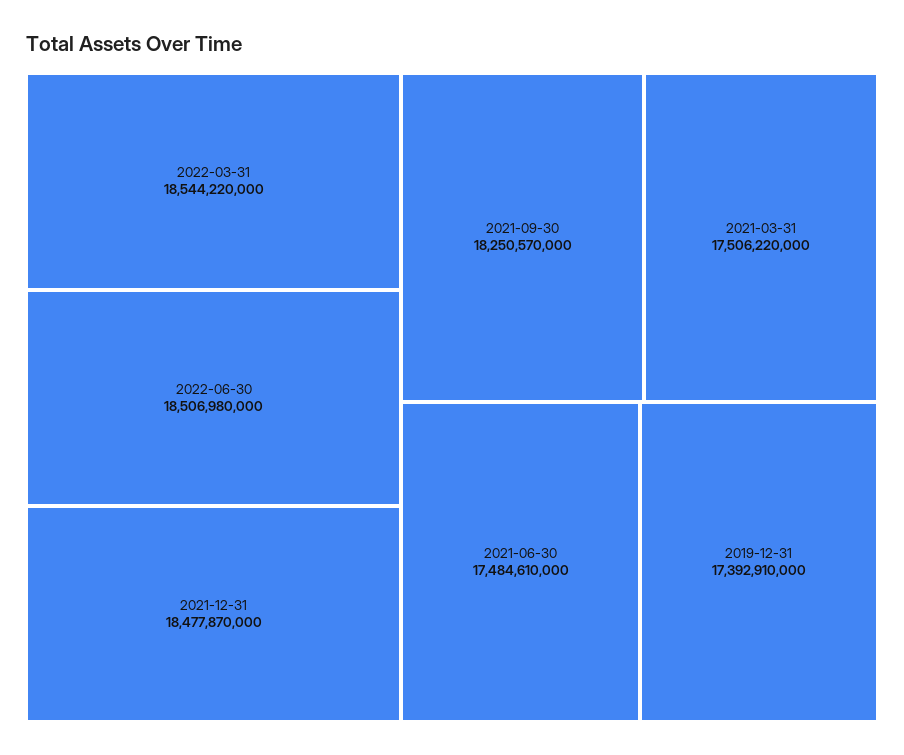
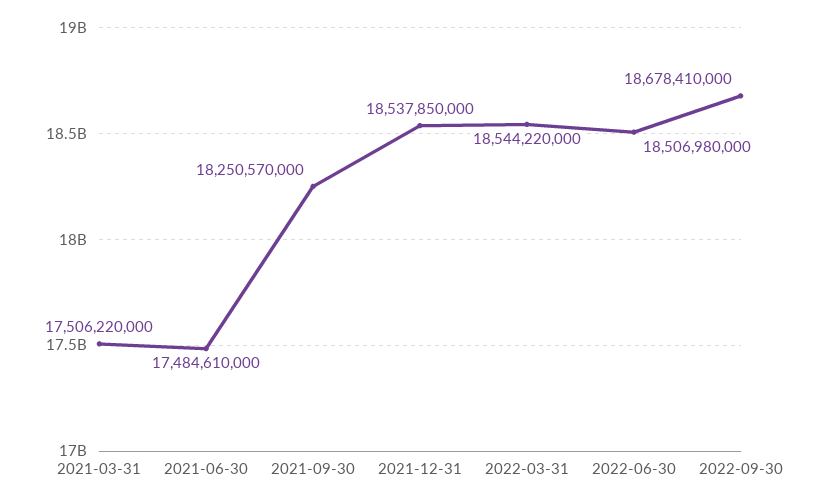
2021-12-31: 18477870000 -> 18537850000
2019-12-31: 17392910000 -> none
2022-09-30: none -> 18678410000

